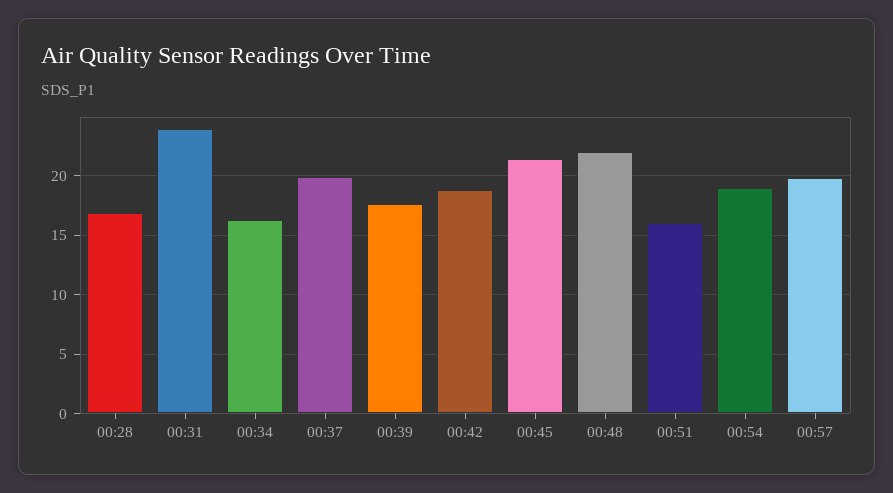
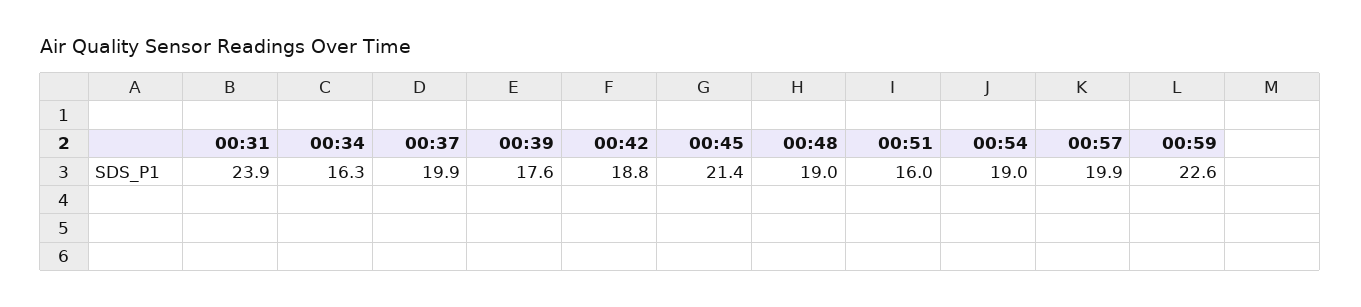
00:28: 17 -> none
00:48: 22 -> 19
00:59: none -> 22.6

